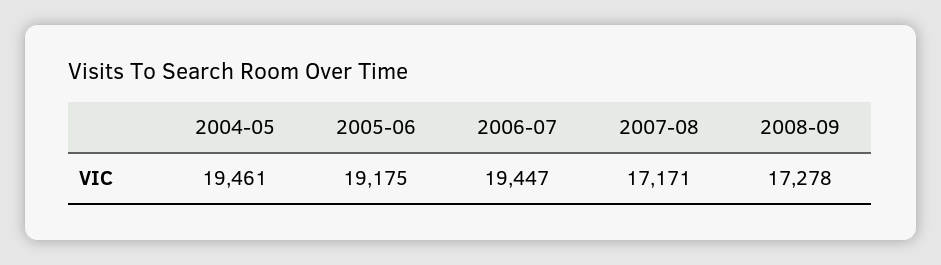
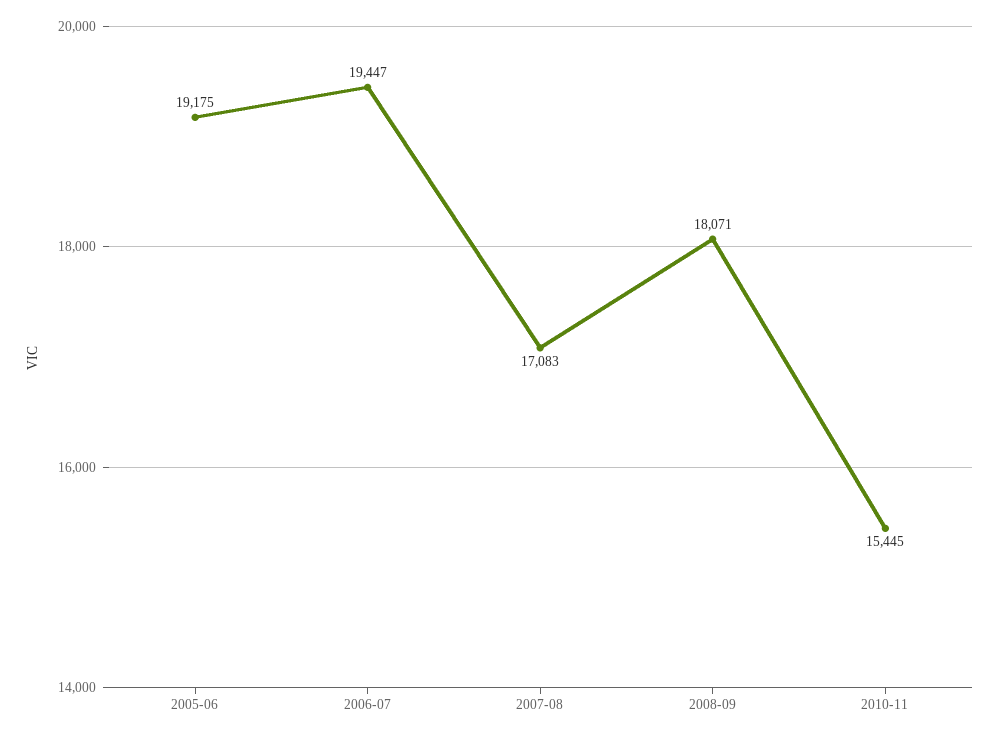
2004-05: 19461 -> none
2007-08: 17171 -> 17083
2008-09: 17278 -> 18071
2010-11: none -> 15445

